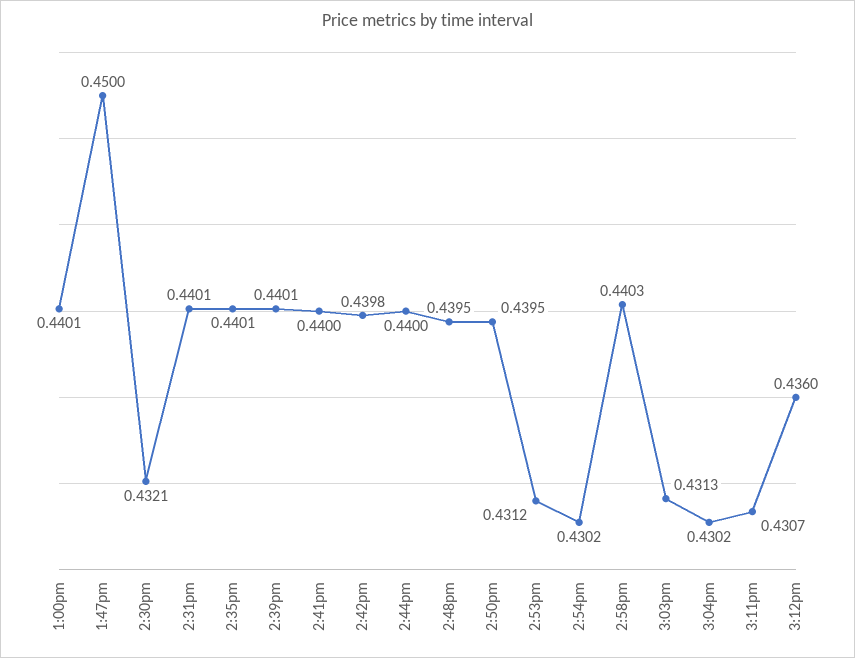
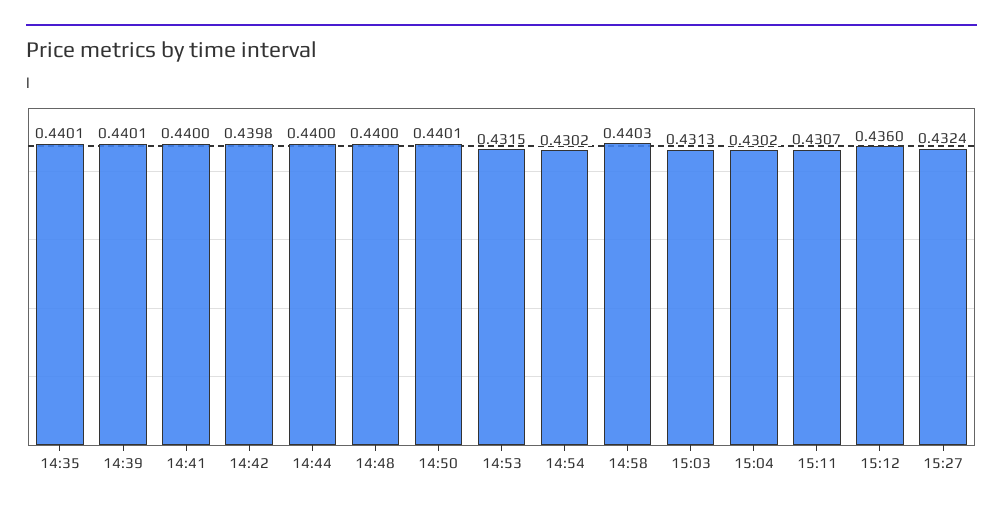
1:00pm: 0.4401 -> none
1:47pm: 0.45 -> none
2:30pm: 0.4321 -> none
2:31pm: 0.4401 -> none
2:48pm: 0.4395 -> 0.44
2:50pm: 0.4395 -> 0.4401
2:53pm: 0.4312 -> 0.4315
15:27: none -> 0.4324

